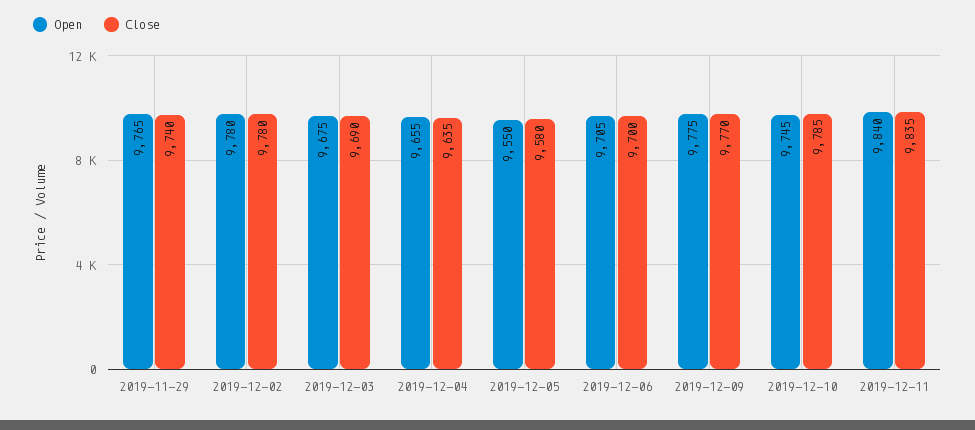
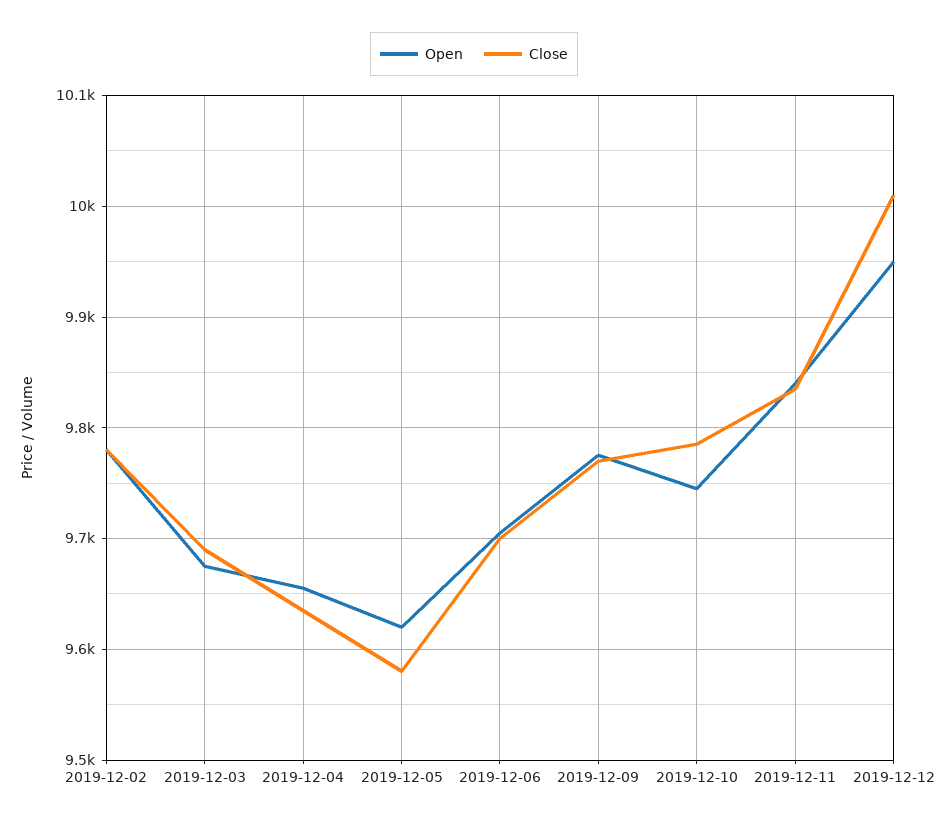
Open, 2019-11-29: 9765 -> none
Close, 2019-11-29: 9740 -> none
Open, 2019-12-05: 9550 -> 9620
Open, 2019-12-12: none -> 9950
Close, 2019-12-12: none -> 10010

